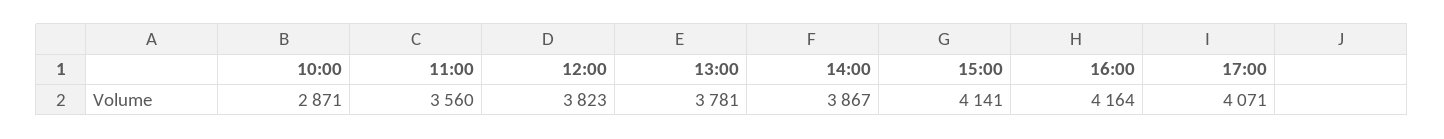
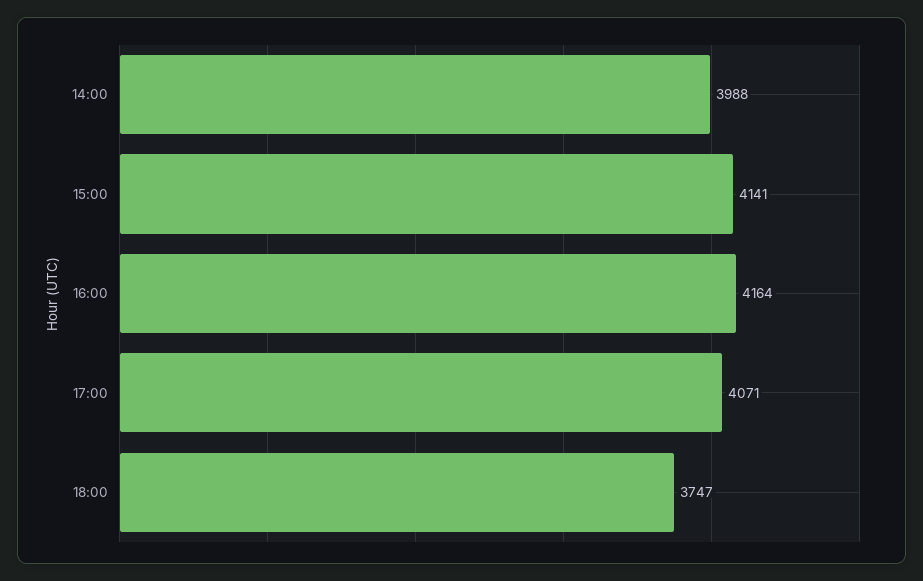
10:00: 2871 -> none
11:00: 3560 -> none
12:00: 3823 -> none
13:00: 3781 -> none
14:00: 3867 -> 3988
18:00: none -> 3747

